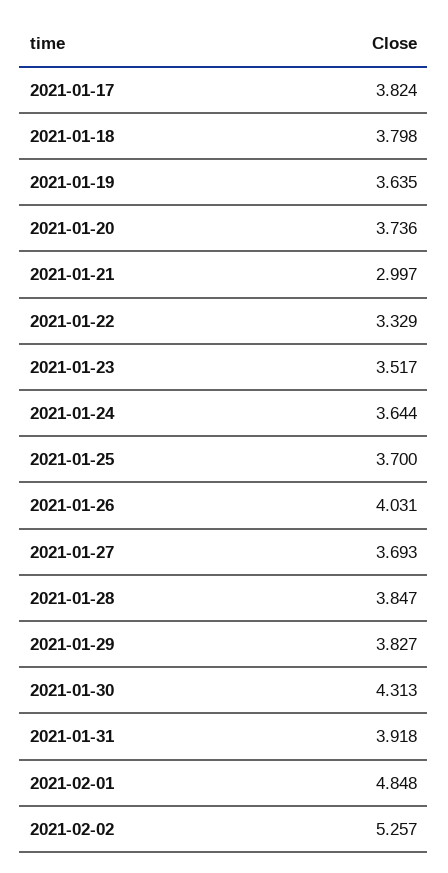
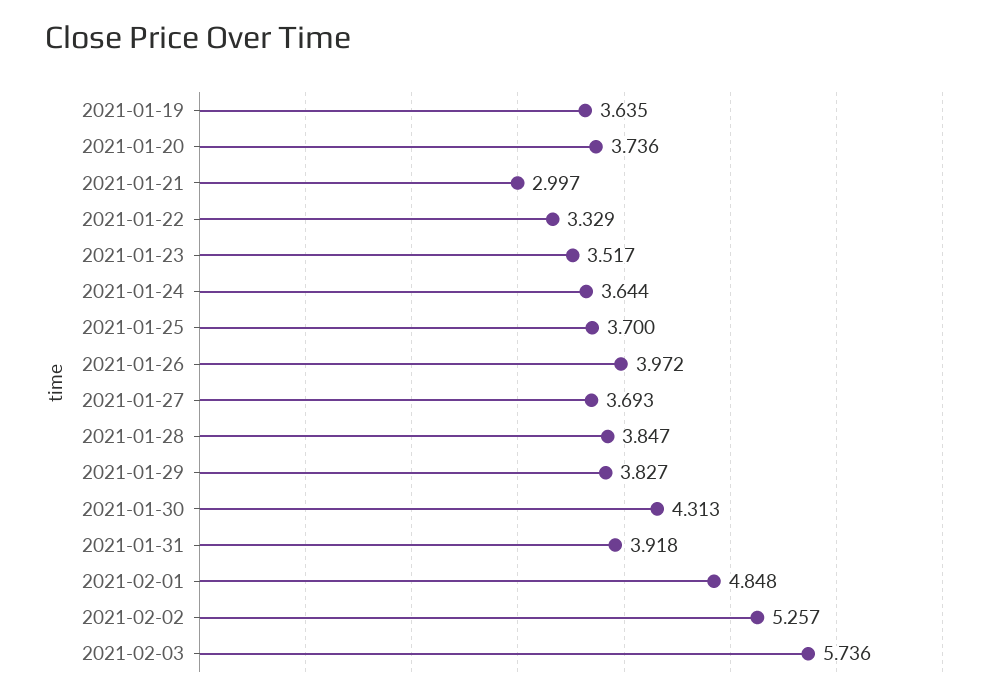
2021-01-17: 3.824 -> none
2021-01-18: 3.798 -> none
2021-01-26: 4.031 -> 3.972
2021-02-03: none -> 5.736

